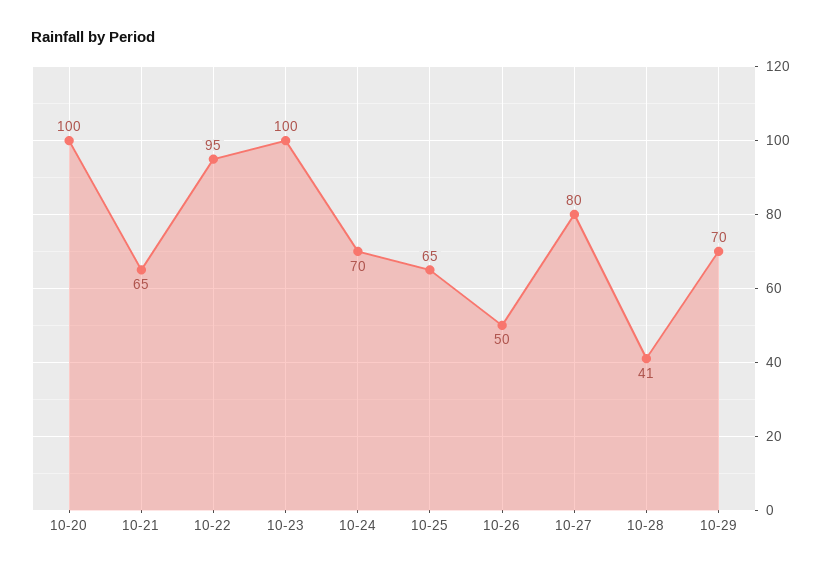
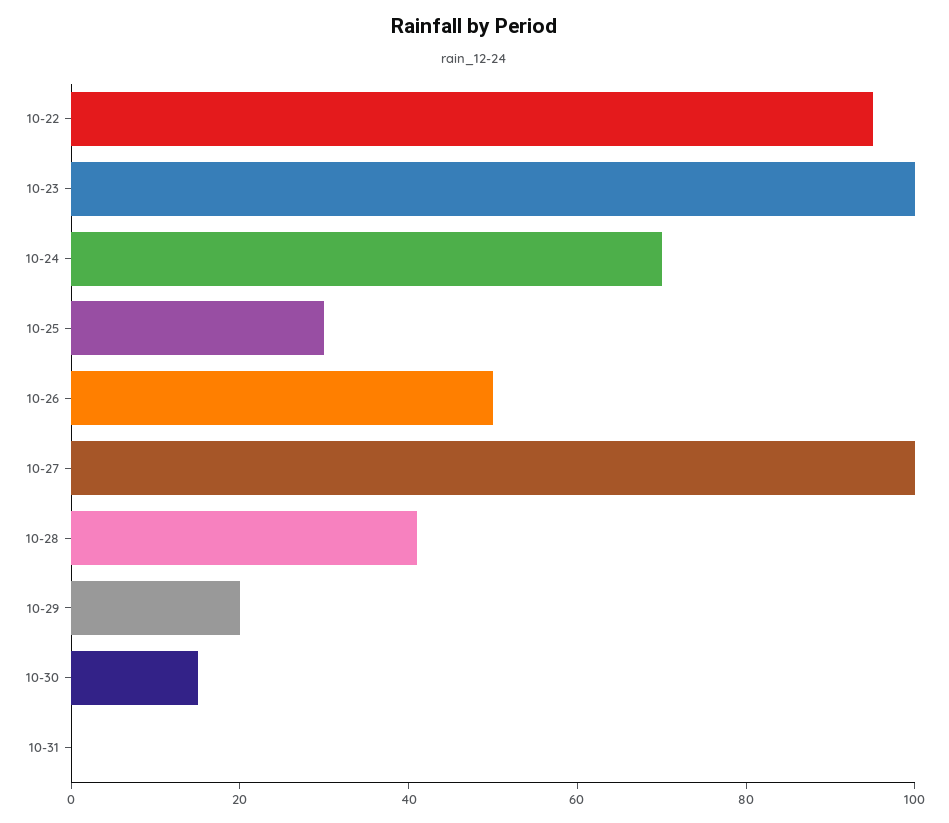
10-20: 100 -> none
10-21: 65 -> none
10-25: 65 -> 30
10-27: 80 -> 100
10-29: 70 -> 20
10-30: none -> 15
10-31: none -> 0

